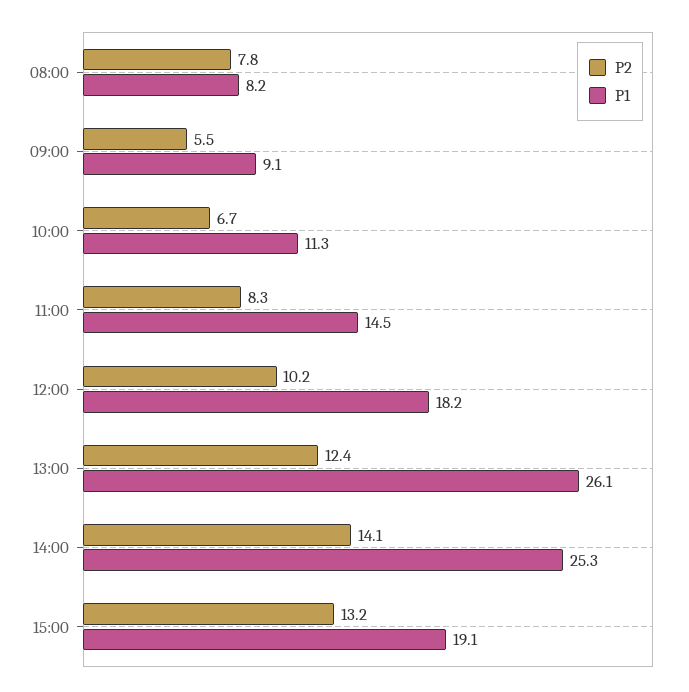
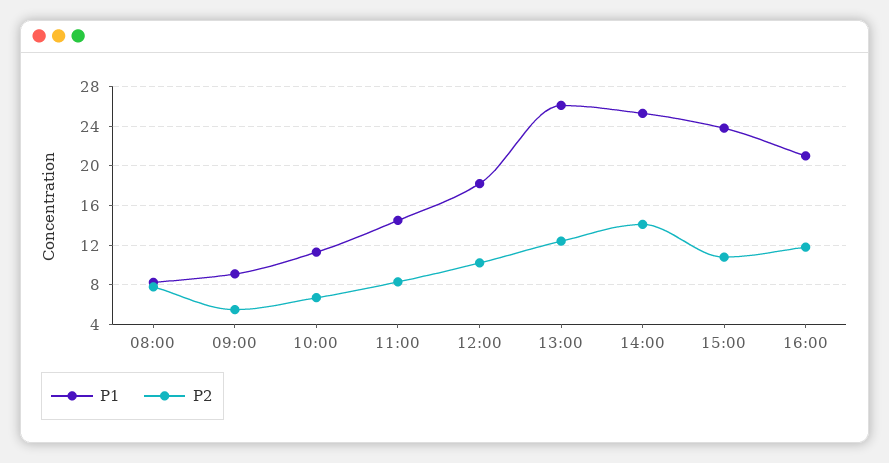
P2, 15:00: 13.2 -> 11
P1, 15:00: 19.1 -> 24
P1, 16:00: none -> 21
P2, 16:00: none -> 12

